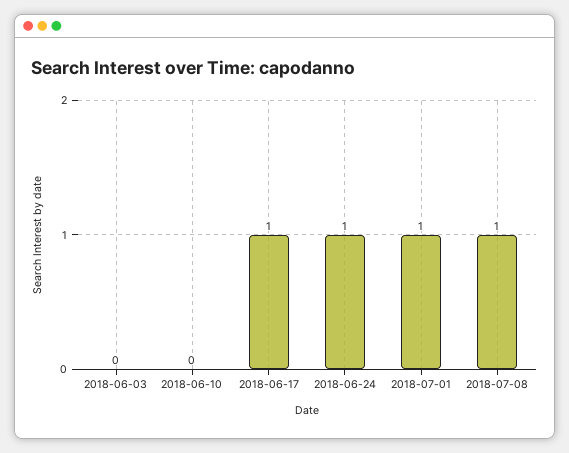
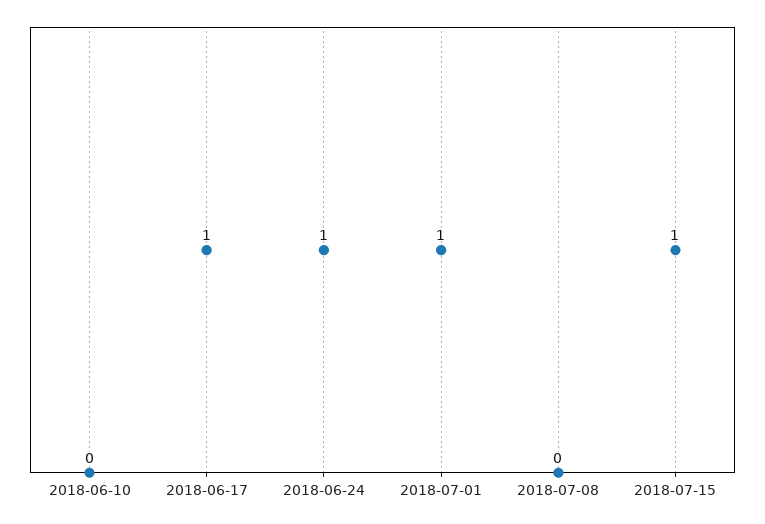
2018-06-03: 0 -> none
2018-07-08: 1 -> 0
2018-07-15: none -> 1

